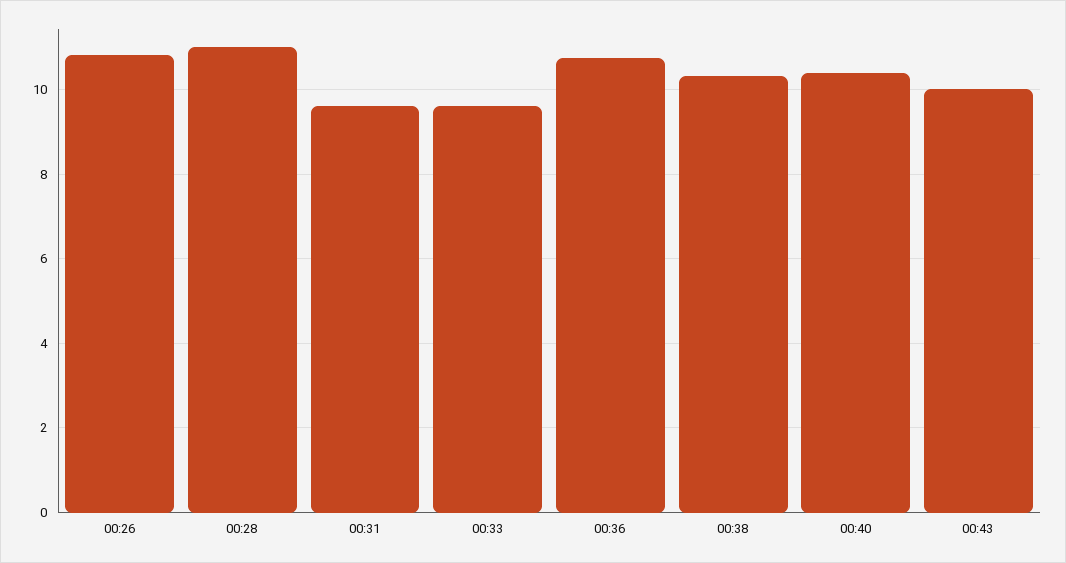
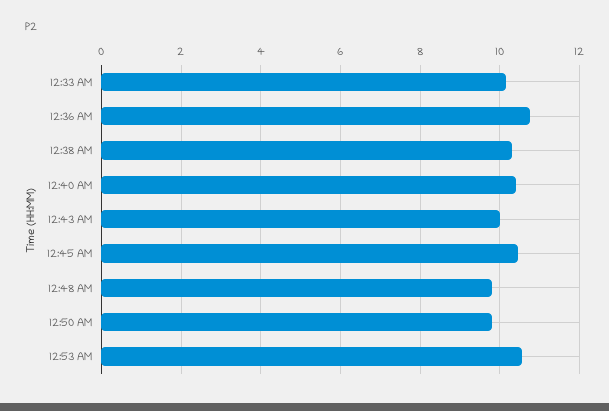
00:26: 10.8 -> none
00:28: 11 -> none
00:31: 9.6 -> none
00:33: 9.6 -> 10.2
12:45 AM: none -> 10.4
12:48 AM: none -> 9.8
12:50 AM: none -> 9.8
12:53 AM: none -> 10.6

